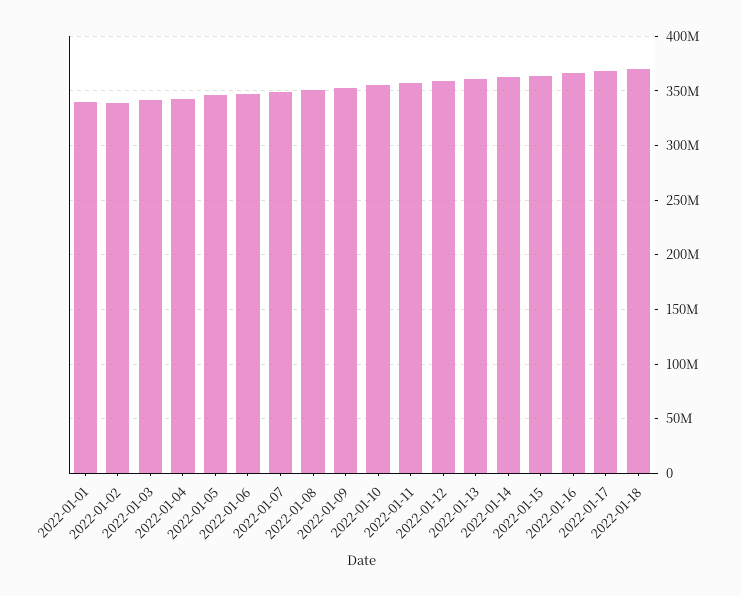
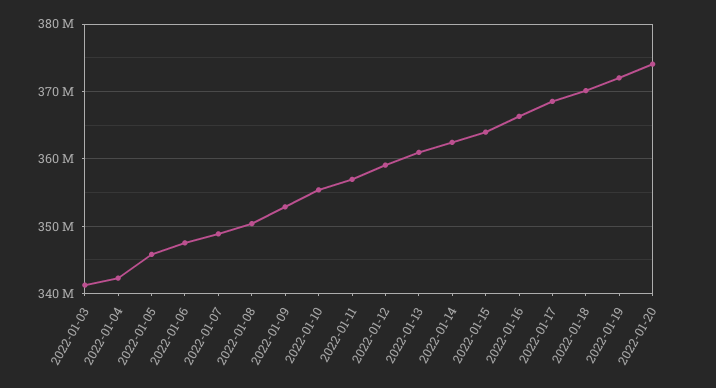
2022-01-01: 340000000 -> none
2022-01-02: 340000000 -> none
2022-01-19: none -> 372000000
2022-01-20: none -> 374000000

